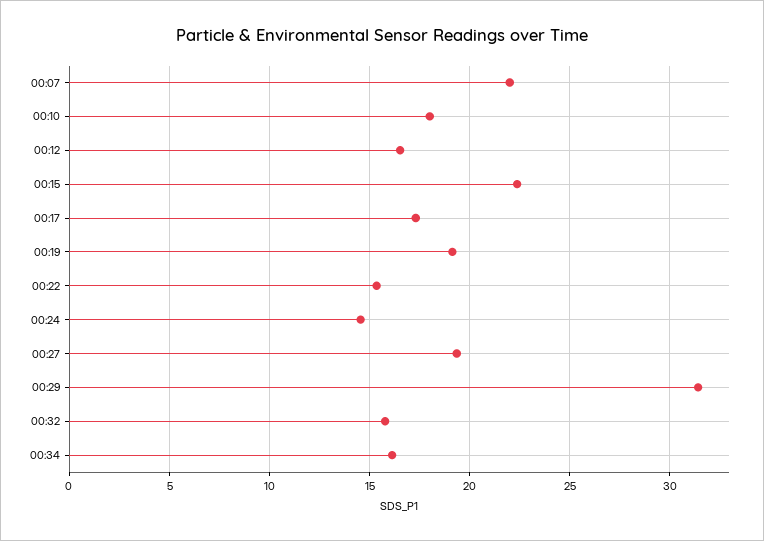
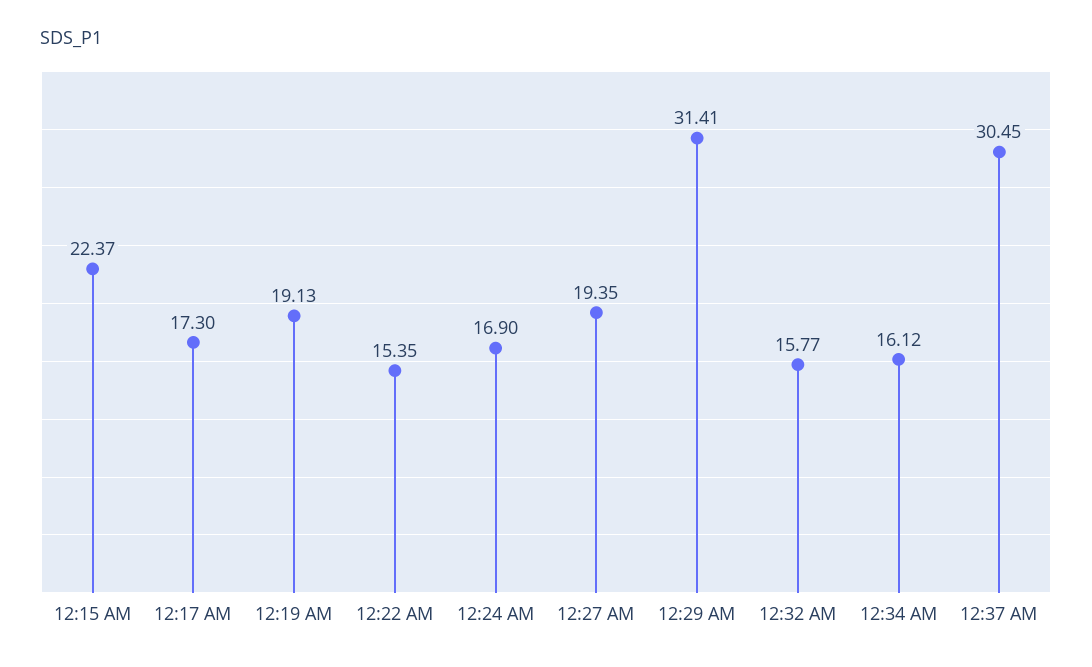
00:07: 22 -> none
00:10: 18 -> none
00:12: 16.5 -> none
00:24: 14.5 -> 16.9
12:37 AM: none -> 30.45

